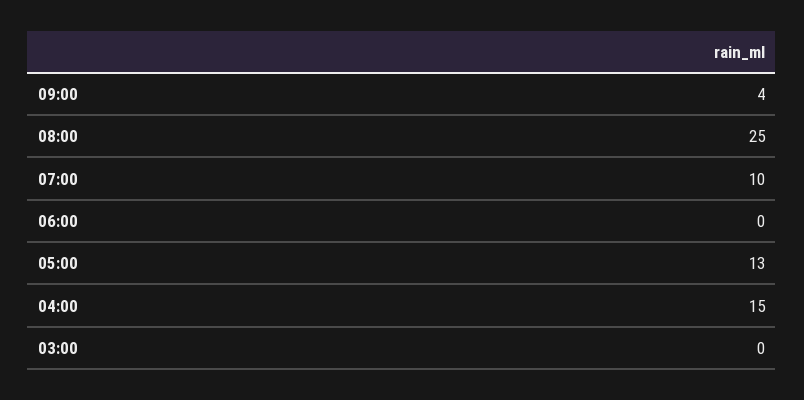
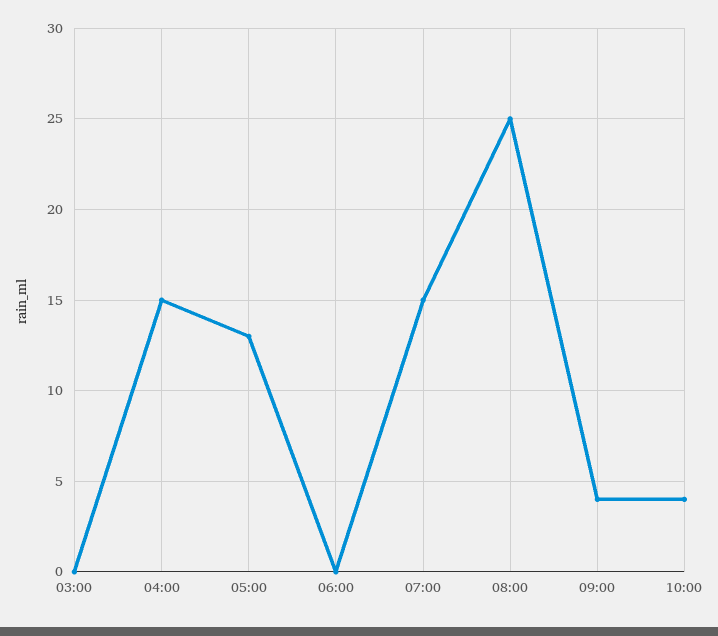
07:00: 10 -> 15
10:00: none -> 4

